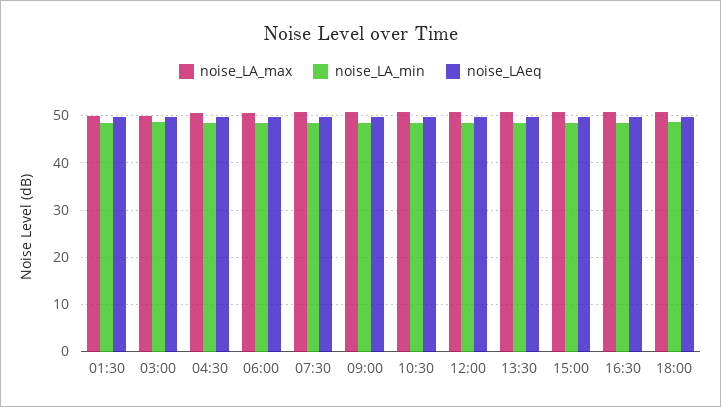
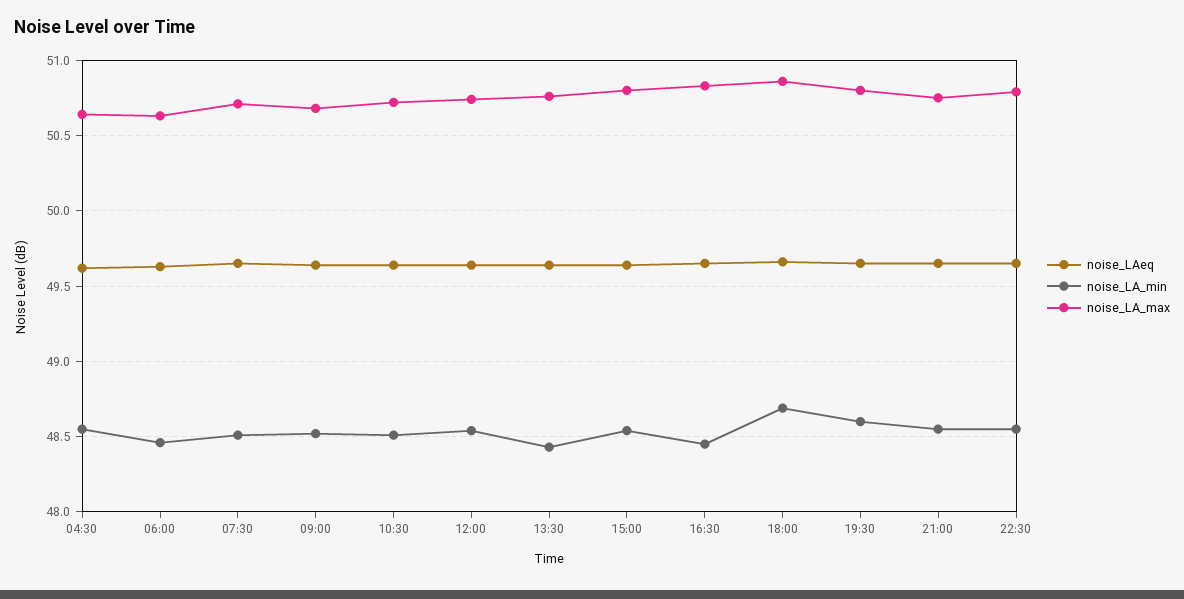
noise_LA_max, 01:30: 50 -> none
noise_LA_min, 01:30: 48 -> none
noise_LAeq, 01:30: 50 -> none
noise_LA_max, 03:00: 50 -> none
noise_LA_min, 03:00: 48 -> none
noise_LAeq, 03:00: 50 -> none
noise_LAeq, 19:30: none -> 49.65
noise_LA_min, 19:30: none -> 48.6
noise_LA_max, 19:30: none -> 50.8
noise_LAeq, 21:00: none -> 49.65
noise_LA_min, 21:00: none -> 48.55
noise_LA_max, 21:00: none -> 50.75
noise_LAeq, 22:30: none -> 49.65
noise_LA_min, 22:30: none -> 48.55
noise_LA_max, 22:30: none -> 50.8

